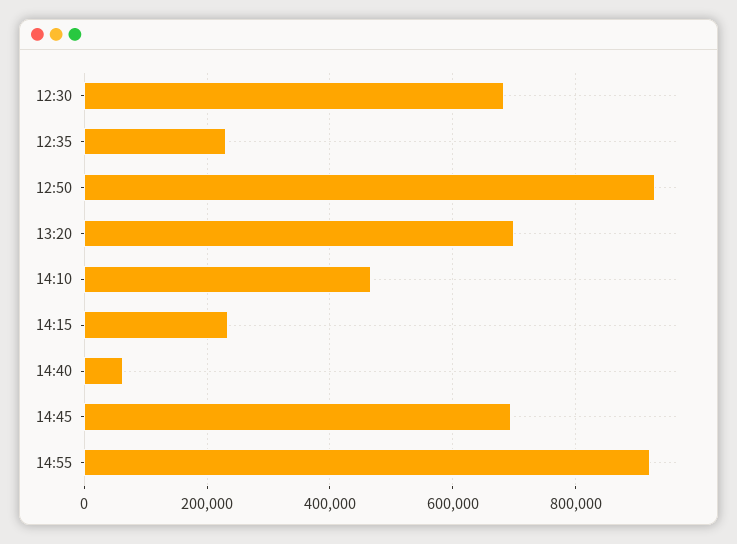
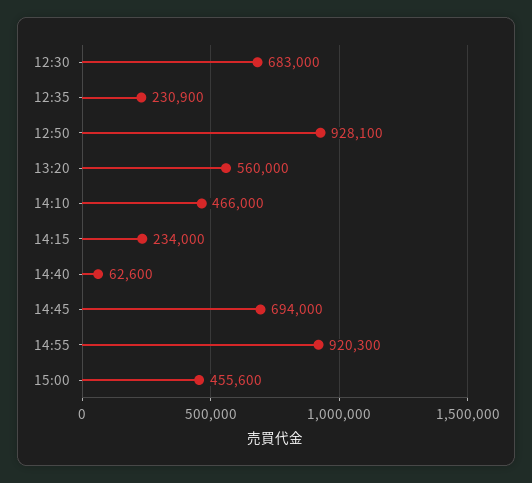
13:20: 700000 -> 560000
15:00: none -> 455600

